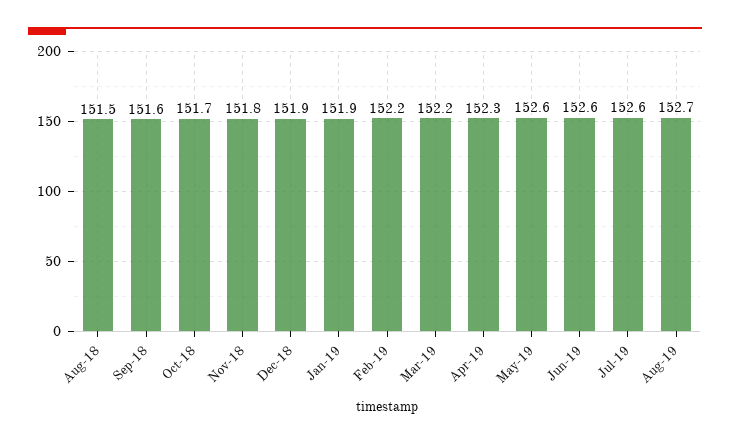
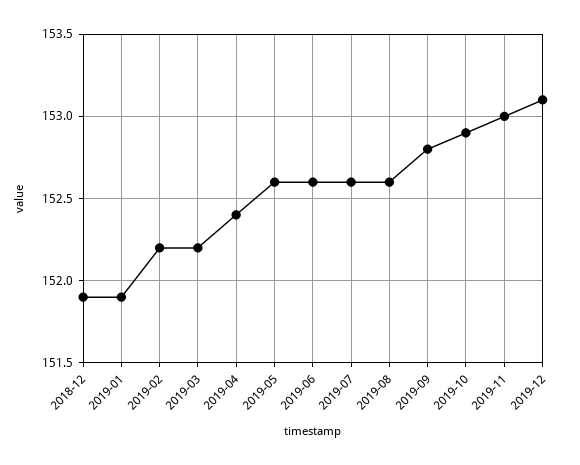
Aug-18: 151.5 -> none
Sep-18: 151.6 -> none
Oct-18: 151.7 -> none
Nov-18: 151.8 -> none
Apr-19: 152.3 -> 152.4
Aug-19: 152.7 -> 152.6
2019-09: none -> 152.8
2019-10: none -> 152.9
2019-11: none -> 153
2019-12: none -> 153.1

